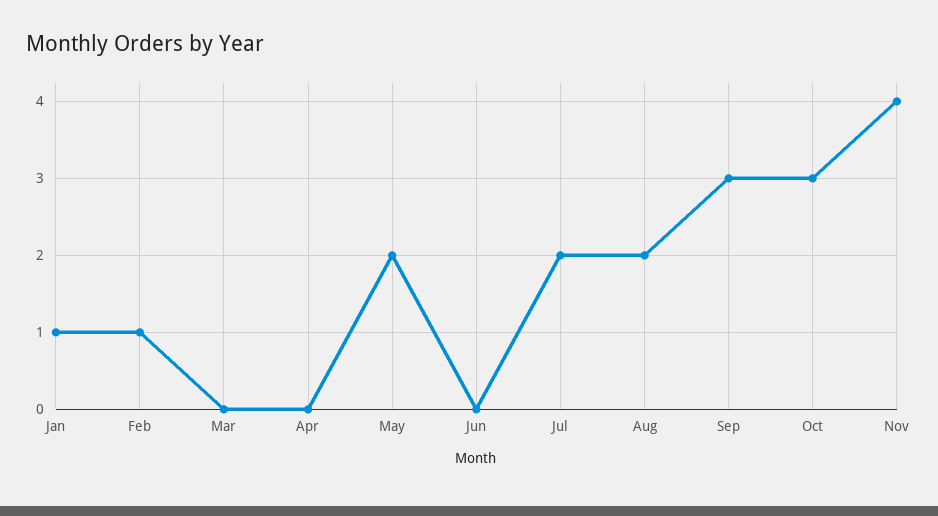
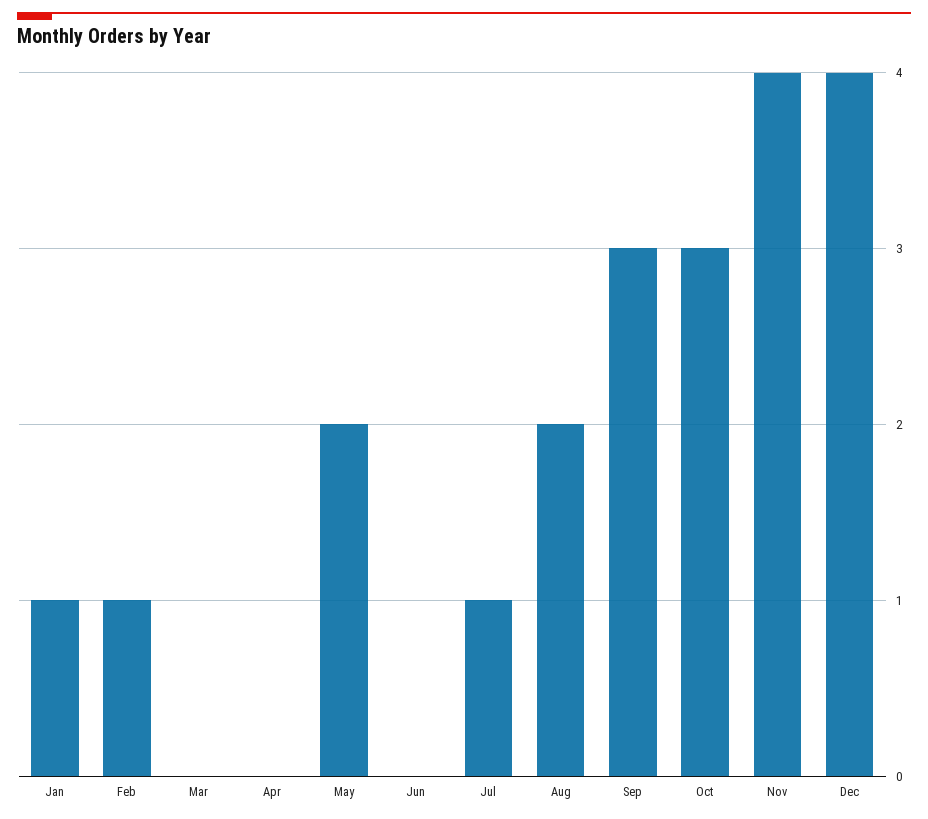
Jul: 2 -> 1
Dec: none -> 4

